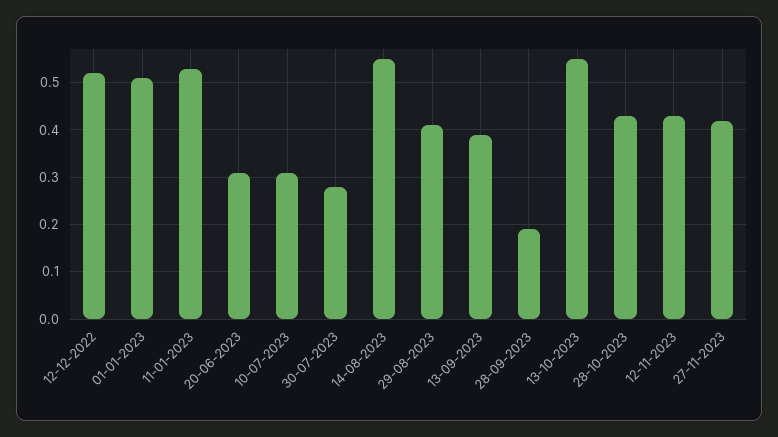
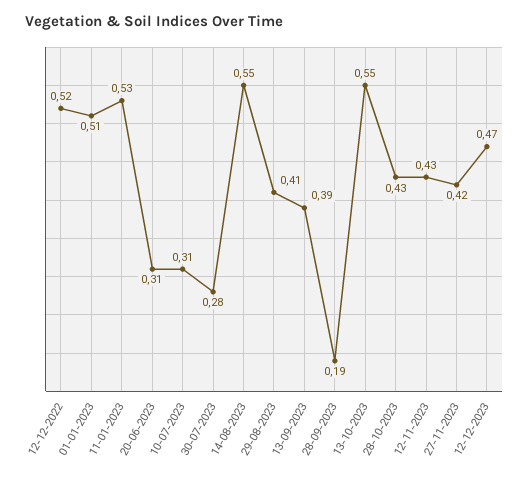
12-12-2023: none -> 0.47

